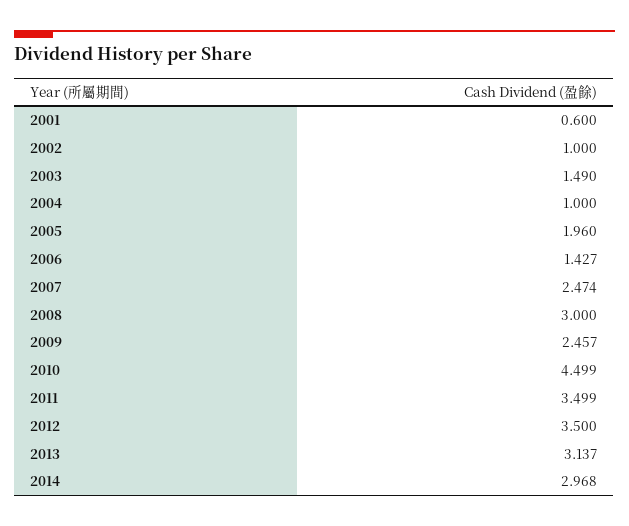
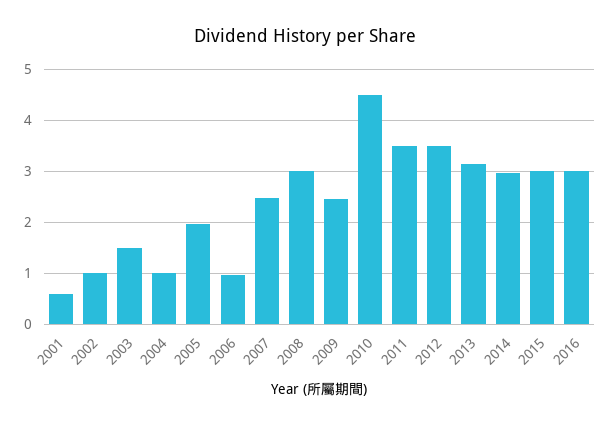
2006: 1.427 -> 1
2015: none -> 3
2016: none -> 3

